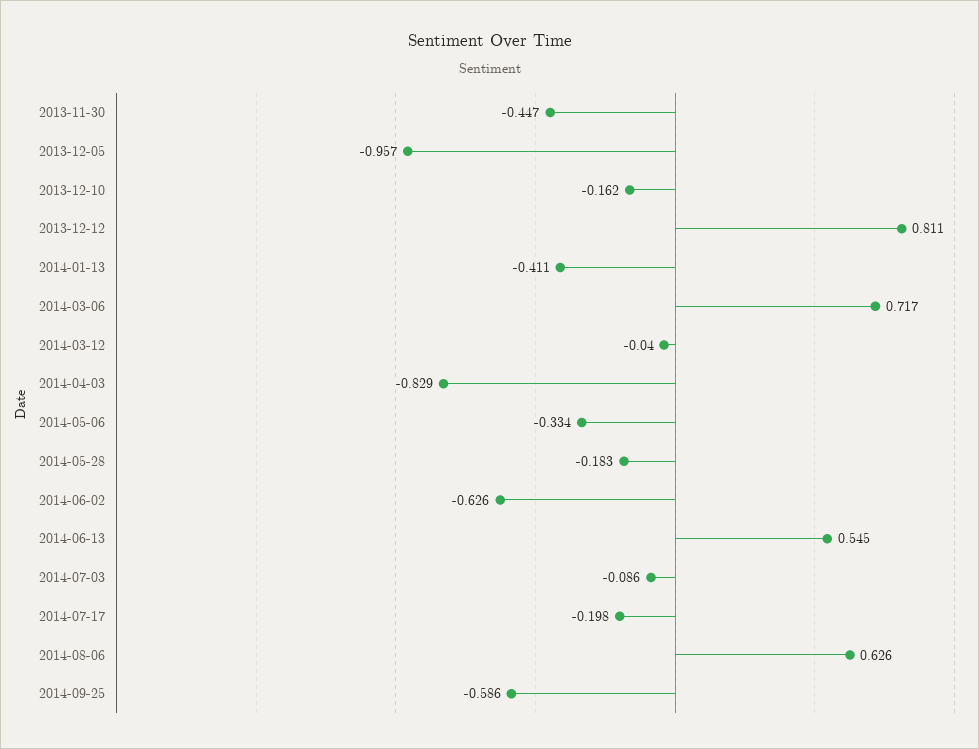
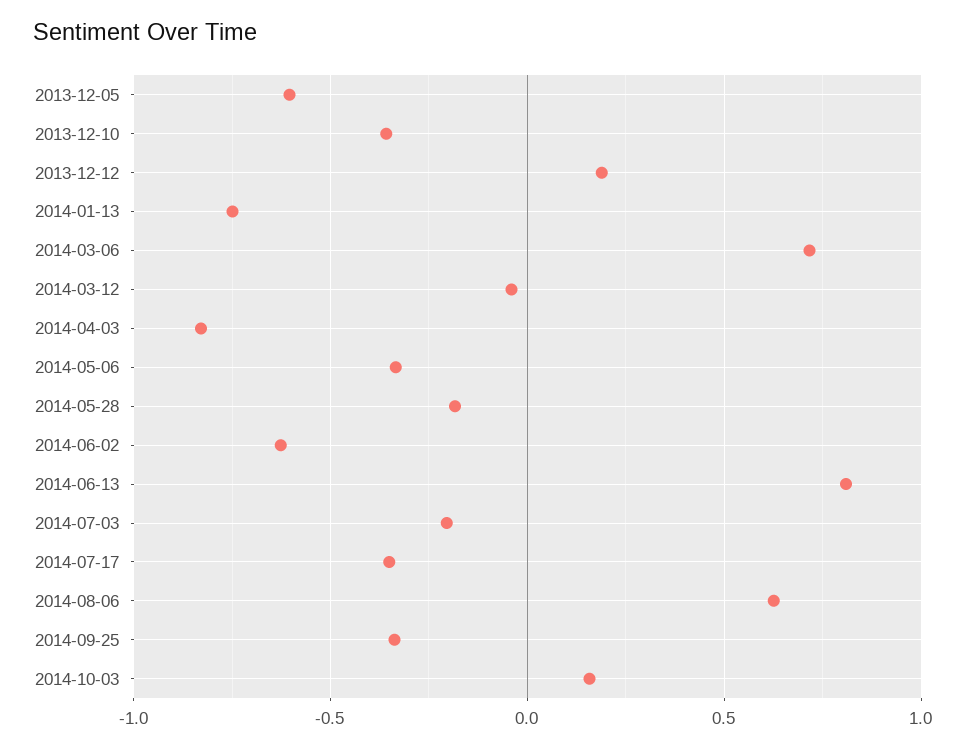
2013-11-30: -0.447 -> none
2013-12-05: -0.957 -> -0.6
2013-12-10: -0.162 -> -0.35
2013-12-12: 0.811 -> 0.2
2014-01-13: -0.411 -> -0.75
2014-06-13: 0.545 -> 0.8
2014-07-03: -0.086 -> -0.2
2014-07-17: -0.198 -> -0.35
2014-09-25: -0.586 -> -0.35
2014-10-03: none -> 0.15

